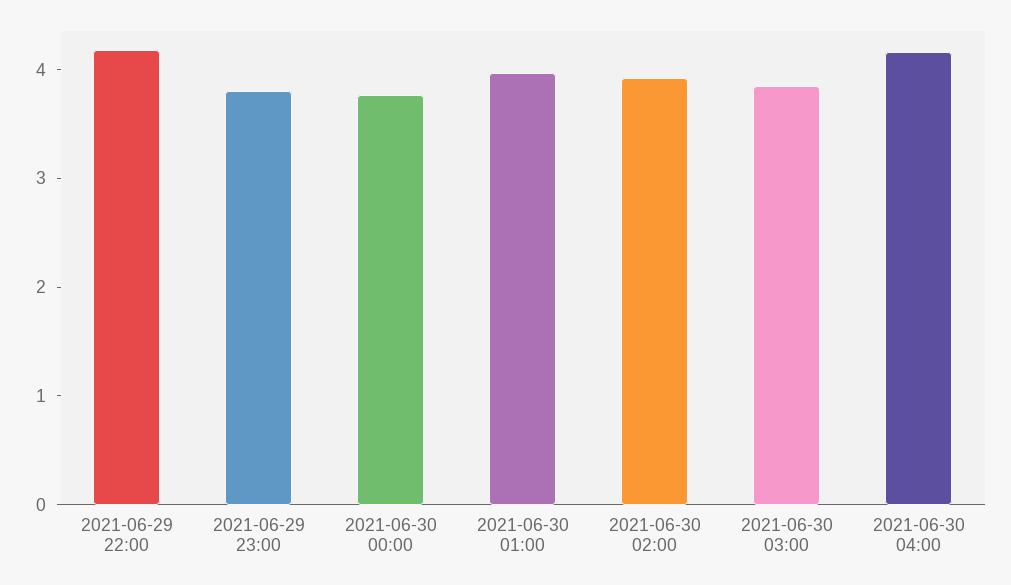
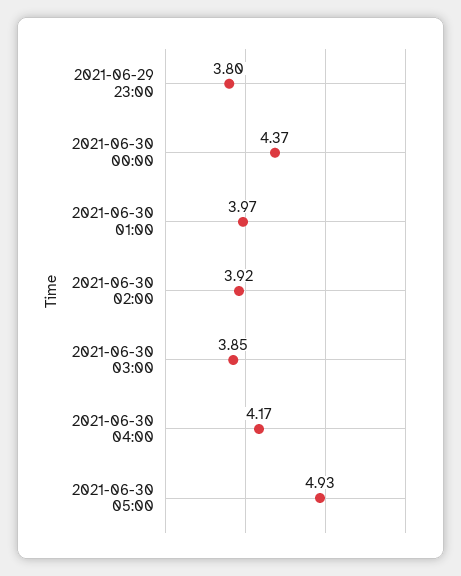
2021-06-29 22:00: 4.2 -> none
2021-06-30 00:00: 3.8 -> 4.37
2021-06-30 05:00: none -> 4.93

